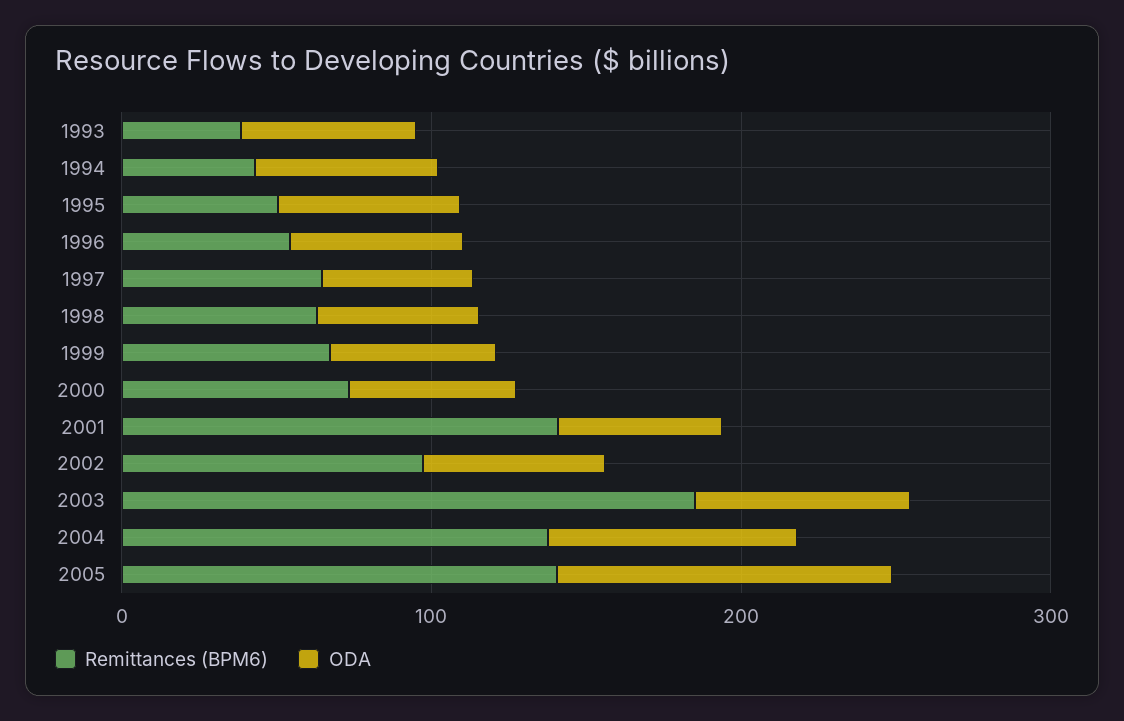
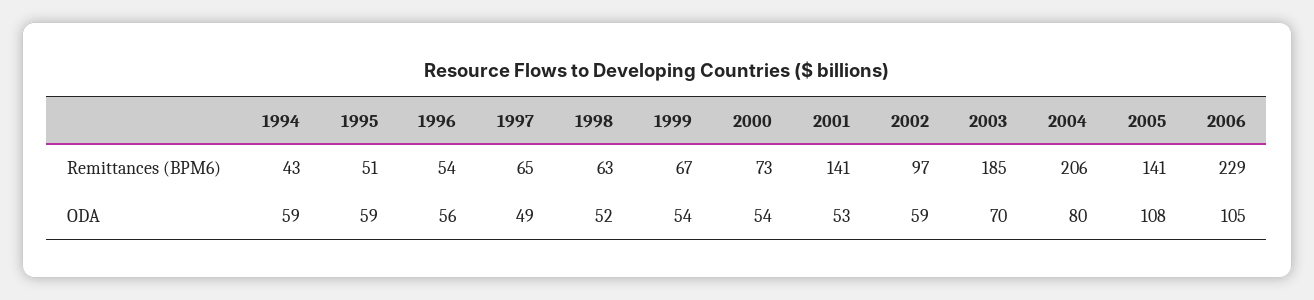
Remittances (BPM6), 1993: 40 -> none
ODA, 1993: 60 -> none
Remittances (BPM6), 2004: 140 -> 206
Remittances (BPM6), 2006: none -> 229
ODA, 2006: none -> 105

